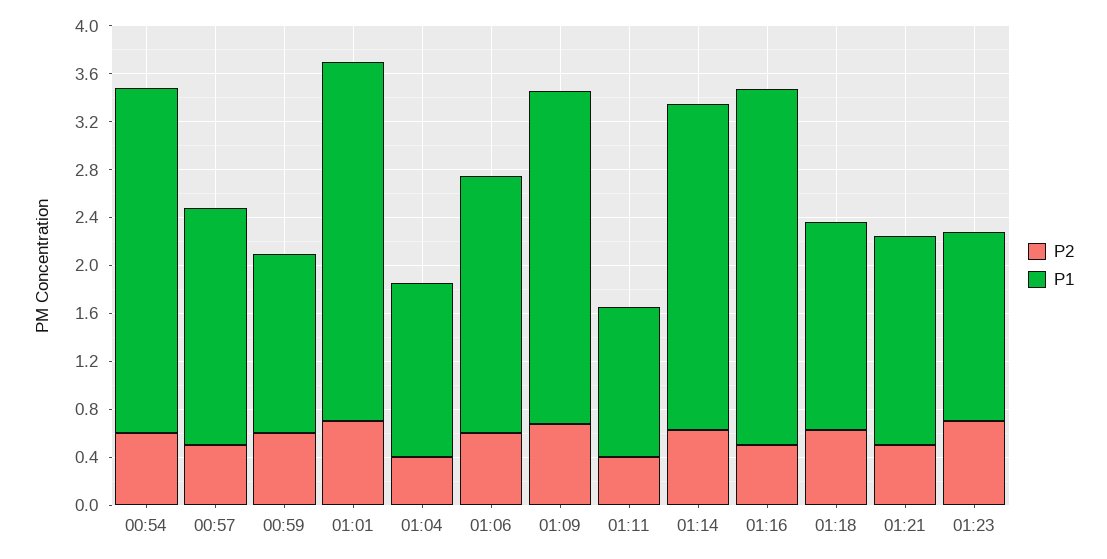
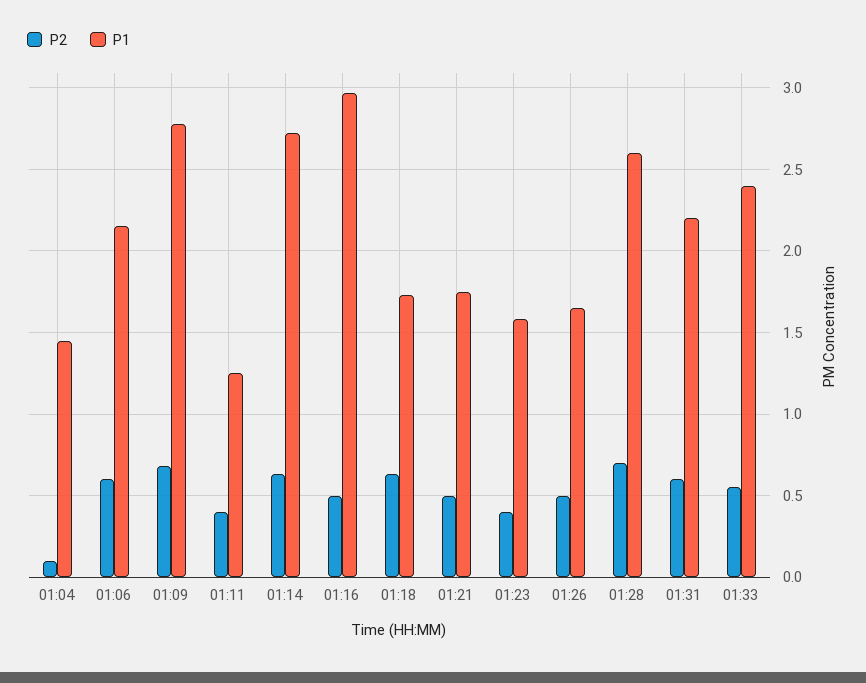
P2, 00:54: 0.6 -> none
P1, 00:54: 2.9 -> none
P2, 00:57: 0.5 -> none
P1, 00:57: 2 -> none
P2, 00:59: 0.6 -> none
P1, 00:59: 1.5 -> none
P2, 01:01: 0.7 -> none
P1, 01:01: 3 -> none
P2, 01:04: 0.4 -> 0.1
P2, 01:23: 0.7 -> 0.4
P2, 01:26: none -> 0.5
P1, 01:26: none -> 1.65
P2, 01:28: none -> 0.7
P1, 01:28: none -> 2.6
P2, 01:31: none -> 0.6
P1, 01:31: none -> 2.2
P2, 01:33: none -> 0.55
P1, 01:33: none -> 2.4

